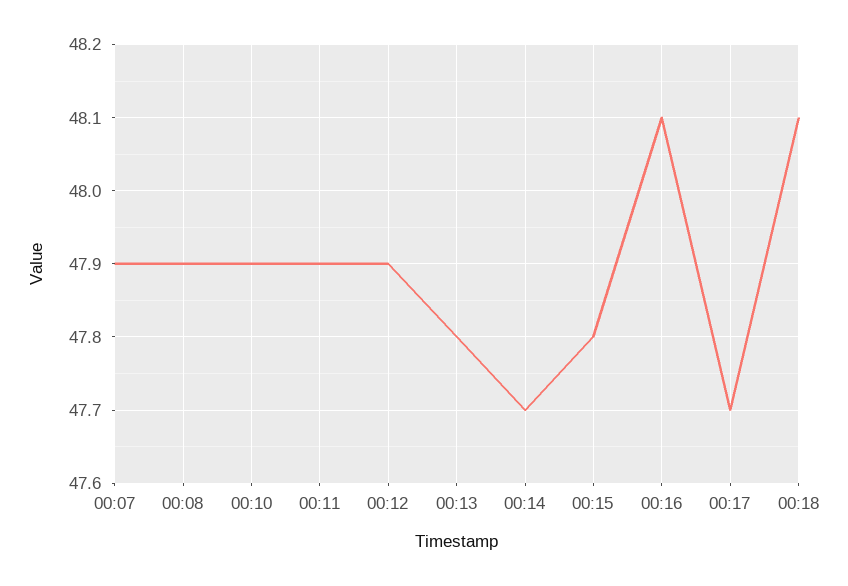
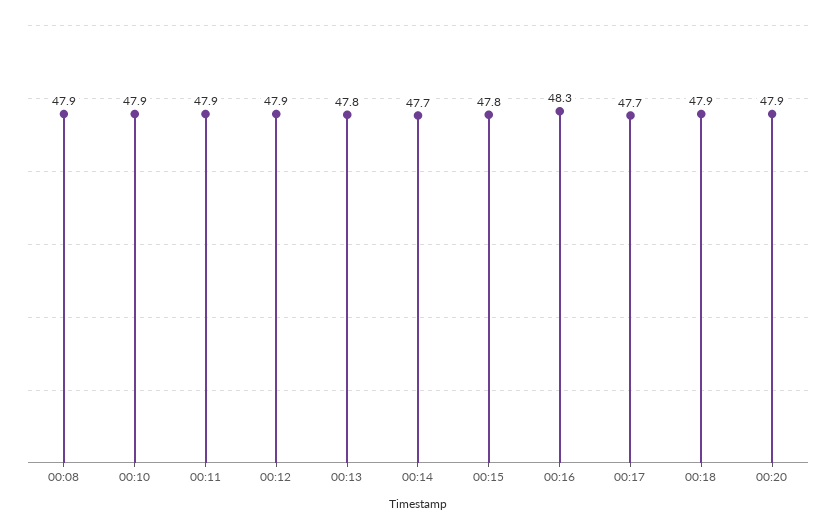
00:07: 47.9 -> none
00:16: 48.1 -> 48.3
00:18: 48.1 -> 47.9
00:20: none -> 47.9

